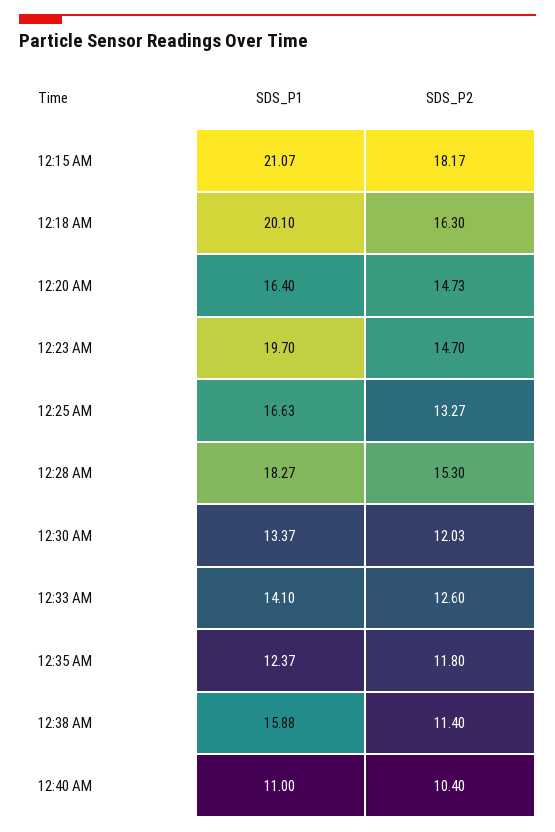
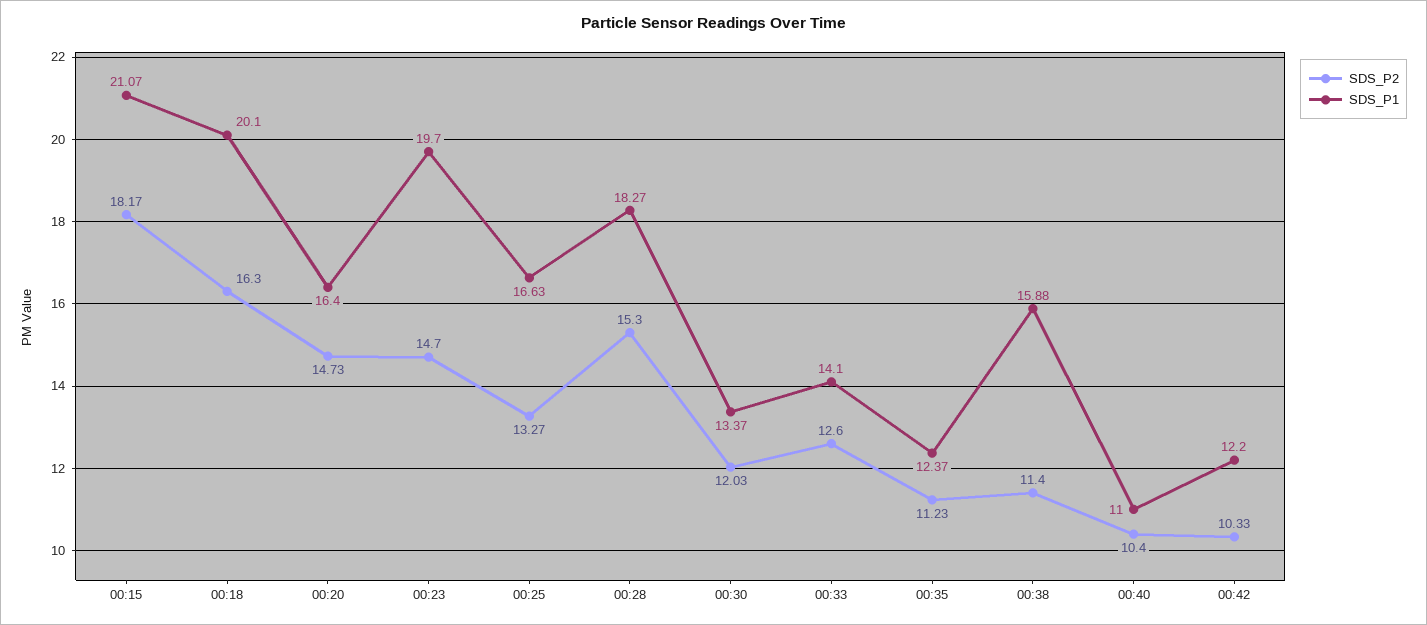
SDS_P2, 12:35 AM: 11.8 -> 11.23
SDS_P2, 00:42: none -> 10.33
SDS_P1, 00:42: none -> 12.2

